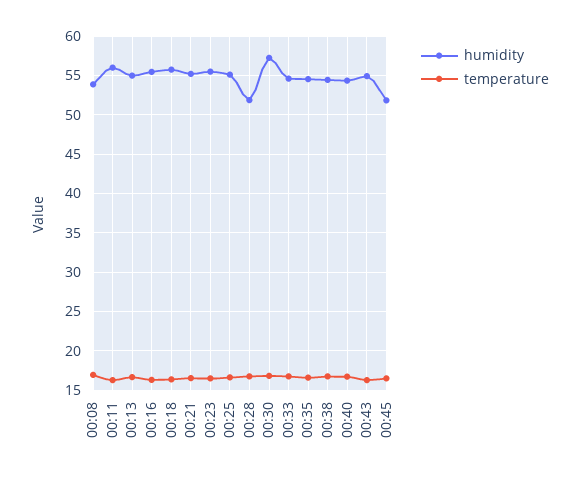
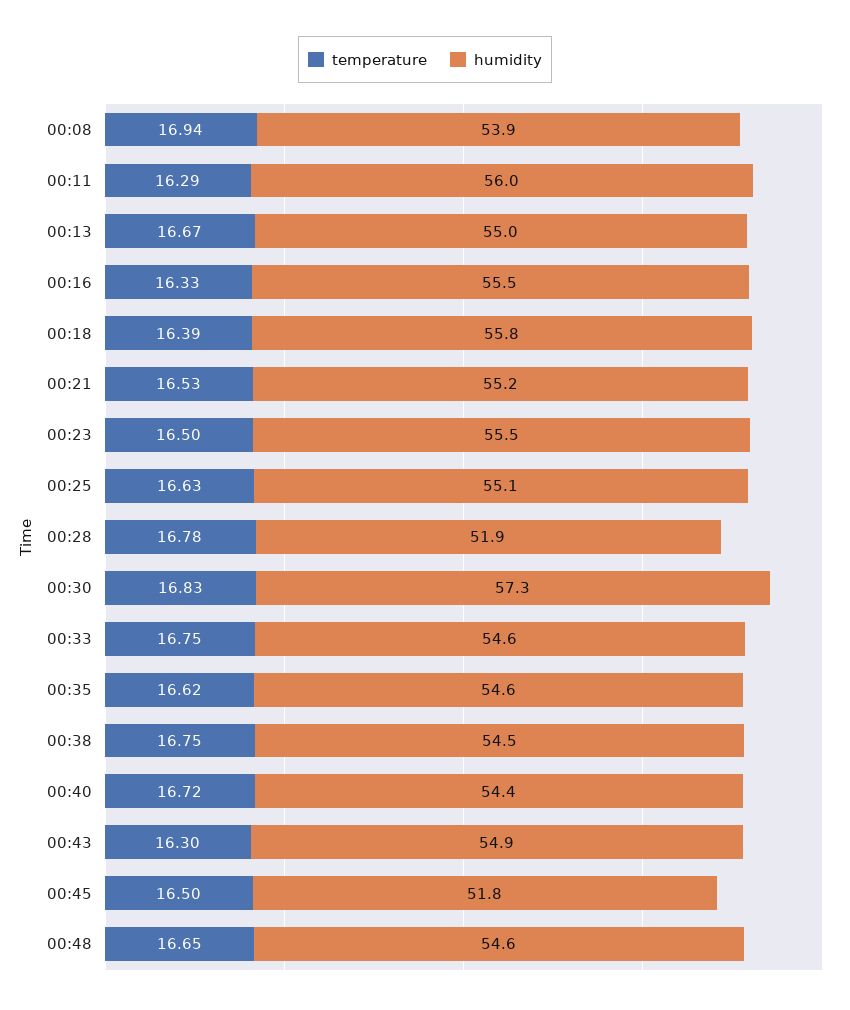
temperature, 00:48: none -> 16.65
humidity, 00:48: none -> 54.6

